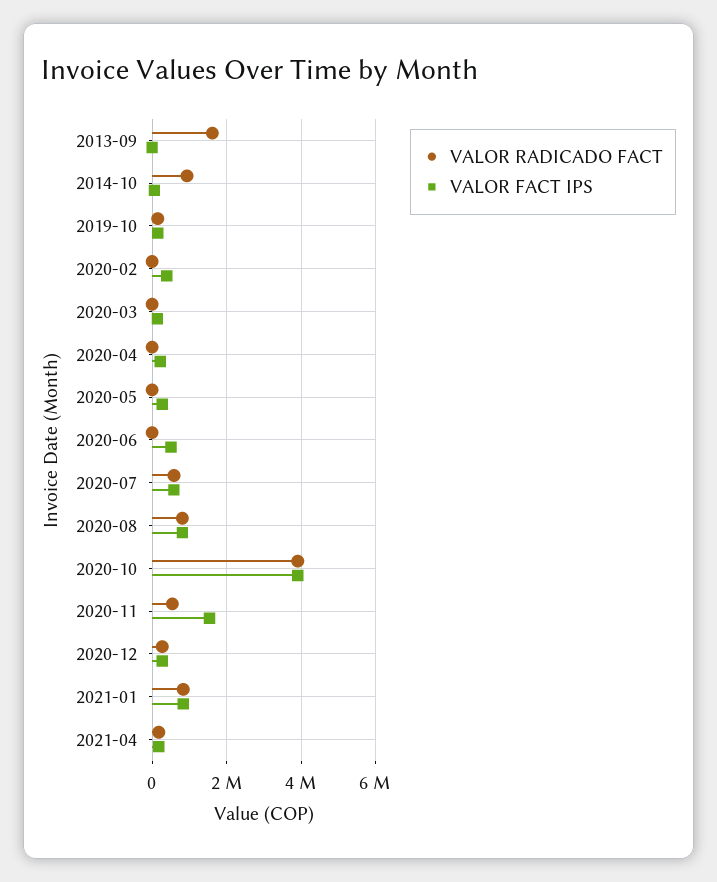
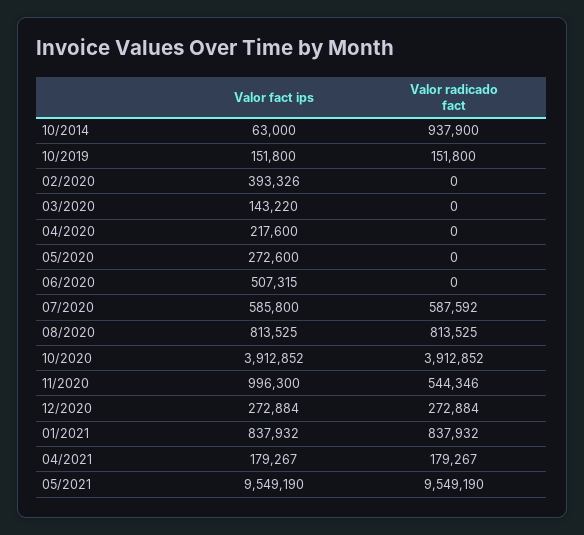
VALOR RADICADO FACT, 2013-09: 1600000 -> none
VALOR FACT IPS, 2013-09: 0 -> none
VALOR FACT IPS, 2020-11: 1600000 -> 996300
VALOR FACT IPS, 05/2021: none -> 9549190
VALOR RADICADO FACT, 05/2021: none -> 9549190

